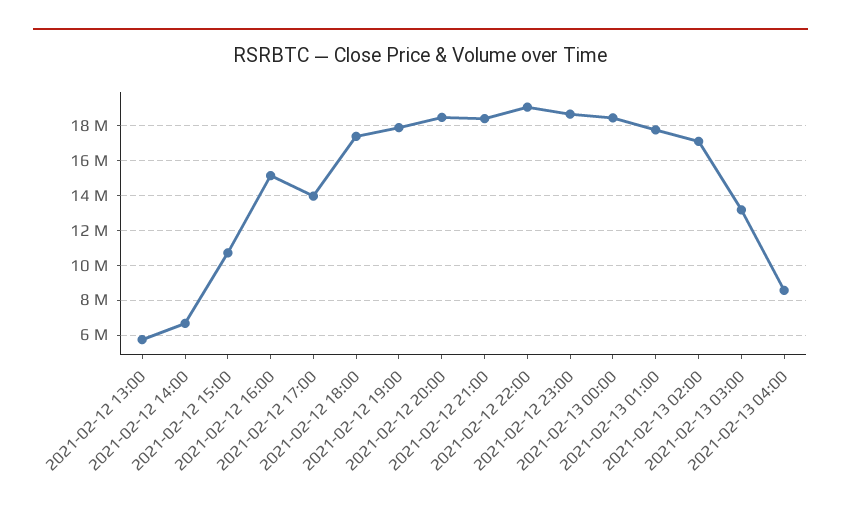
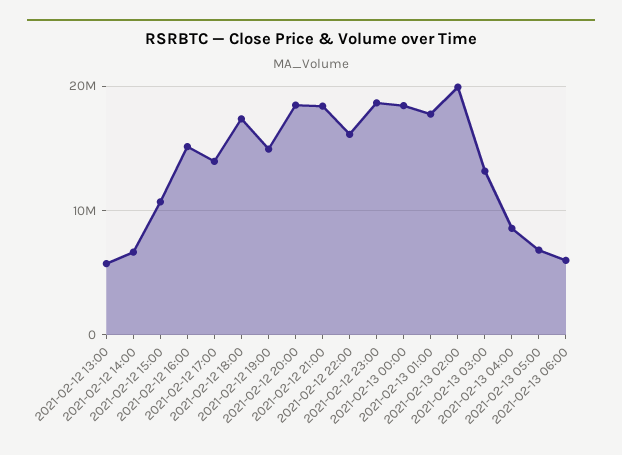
2021-02-12 19:00: 18000000 -> 15000000
2021-02-12 22:00: 19000000 -> 16000000
2021-02-13 02:00: 17000000 -> 20000000
2021-02-13 05:00: none -> 7000000
2021-02-13 06:00: none -> 6000000

